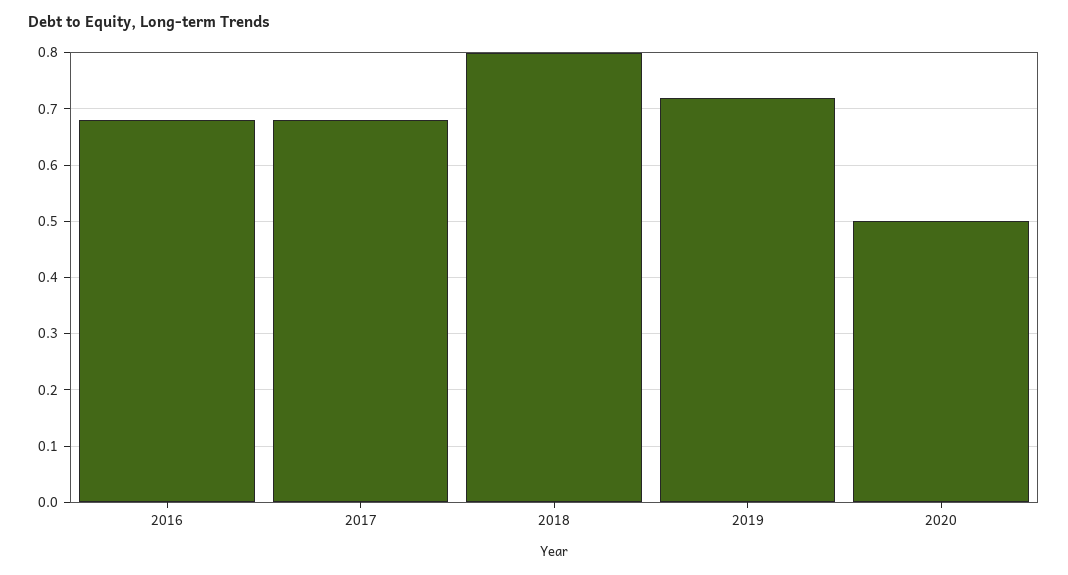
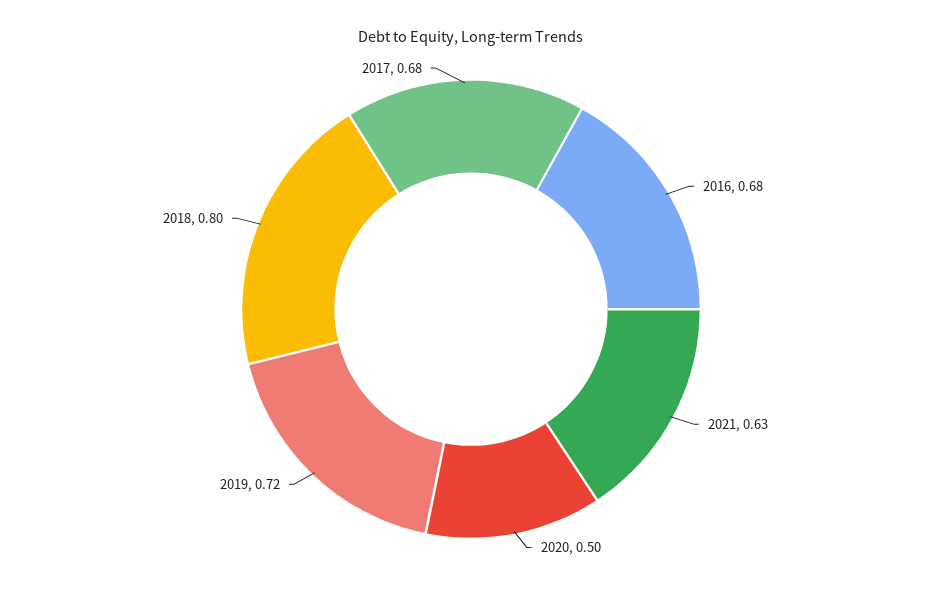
2021: none -> 0.63

